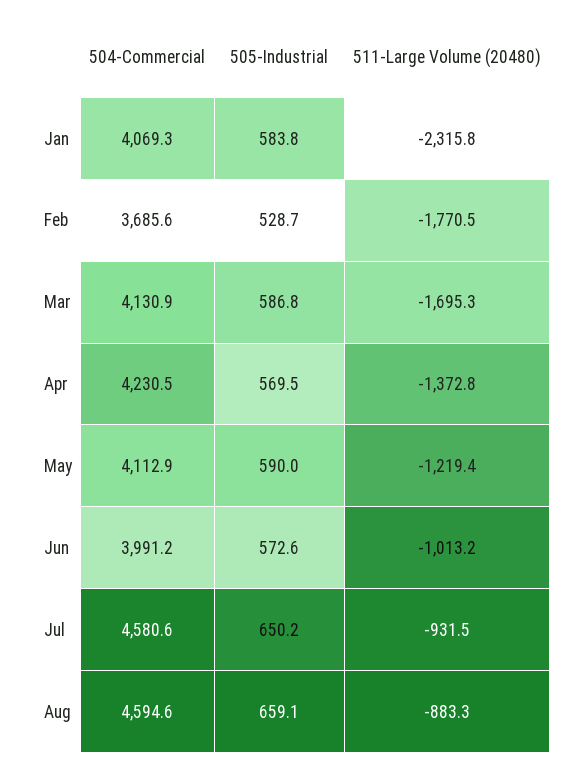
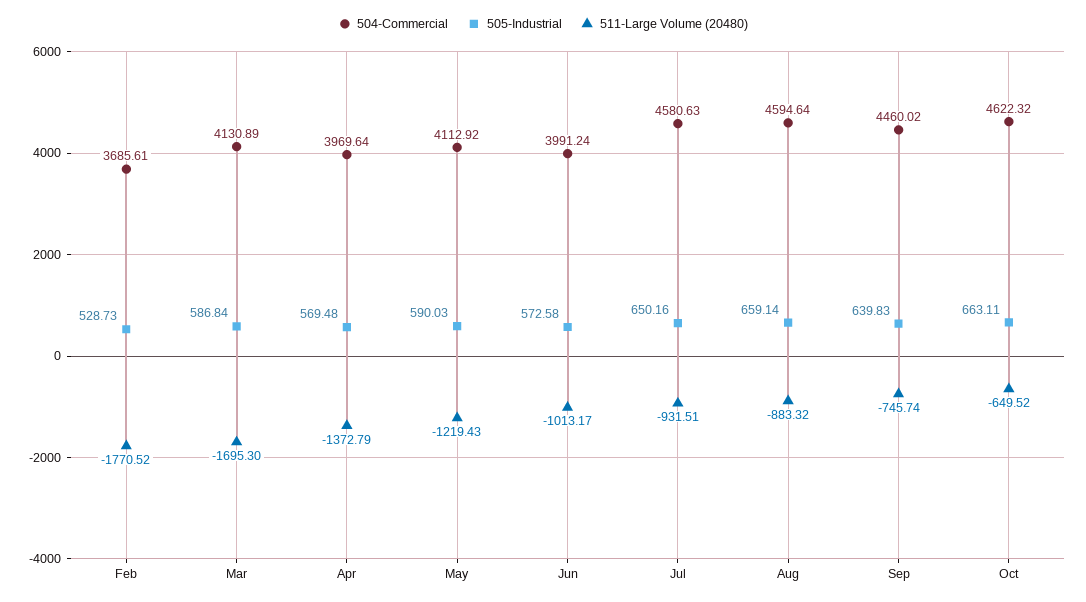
504-Commercial, Jan: 4069.3 -> none
505-Industrial, Jan: 583.8 -> none
511-Large Volume (20480), Jan: -2315.8 -> none
504-Commercial, Apr: 4230.5 -> 3969.64
504-Commercial, Sep: none -> 4460.02
505-Industrial, Sep: none -> 639.83
511-Large Volume (20480), Sep: none -> -745.74
504-Commercial, Oct: none -> 4622.32
505-Industrial, Oct: none -> 663.11
511-Large Volume (20480), Oct: none -> -649.52

